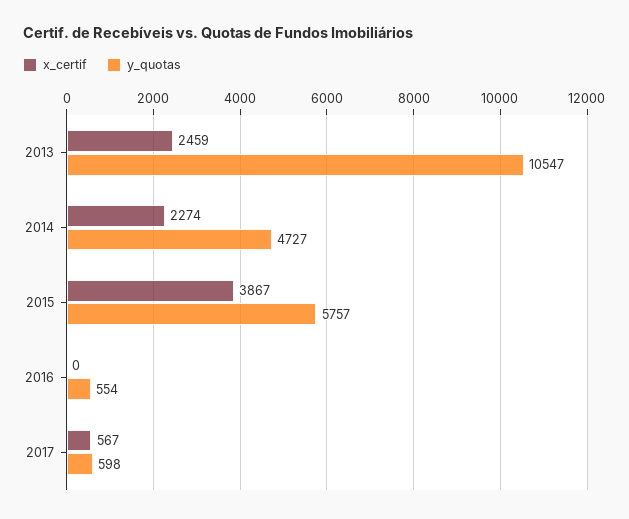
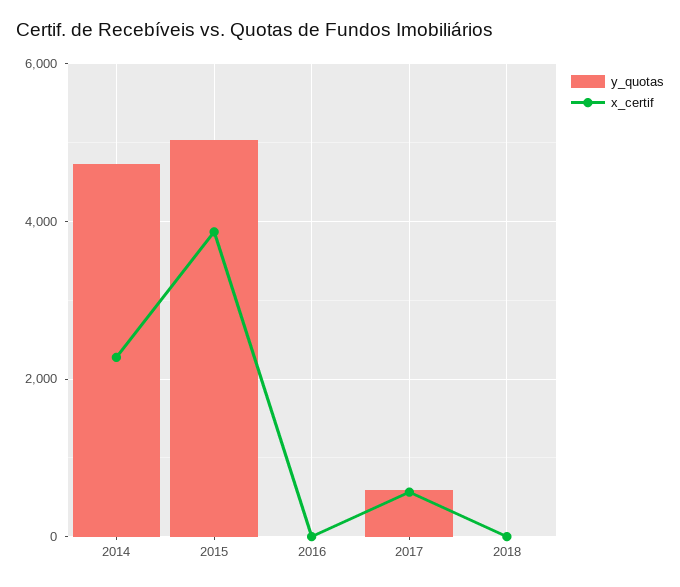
x_certif, 2013: 2459 -> none
y_quotas, 2013: 10547 -> none
y_quotas, 2015: 5757 -> 5000
y_quotas, 2016: 554 -> 0
y_quotas, 2018: none -> 0
x_certif, 2018: none -> 0

